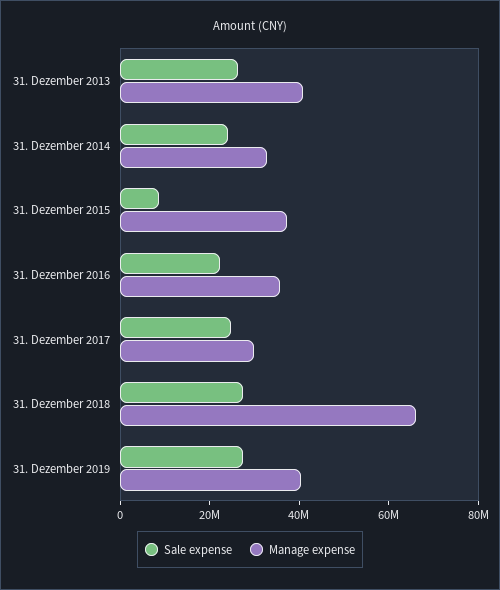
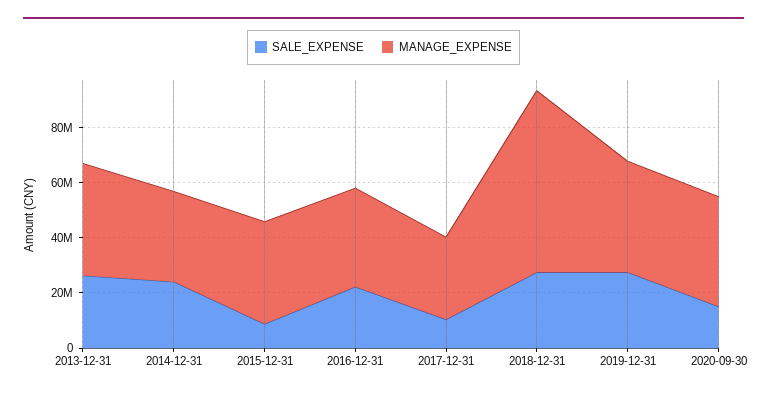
Sale expense, 31. Dezember 2017: 25000000 -> 10000000
Sale expense, 2020-09-30: none -> 15000000
Manage expense, 2020-09-30: none -> 40000000

